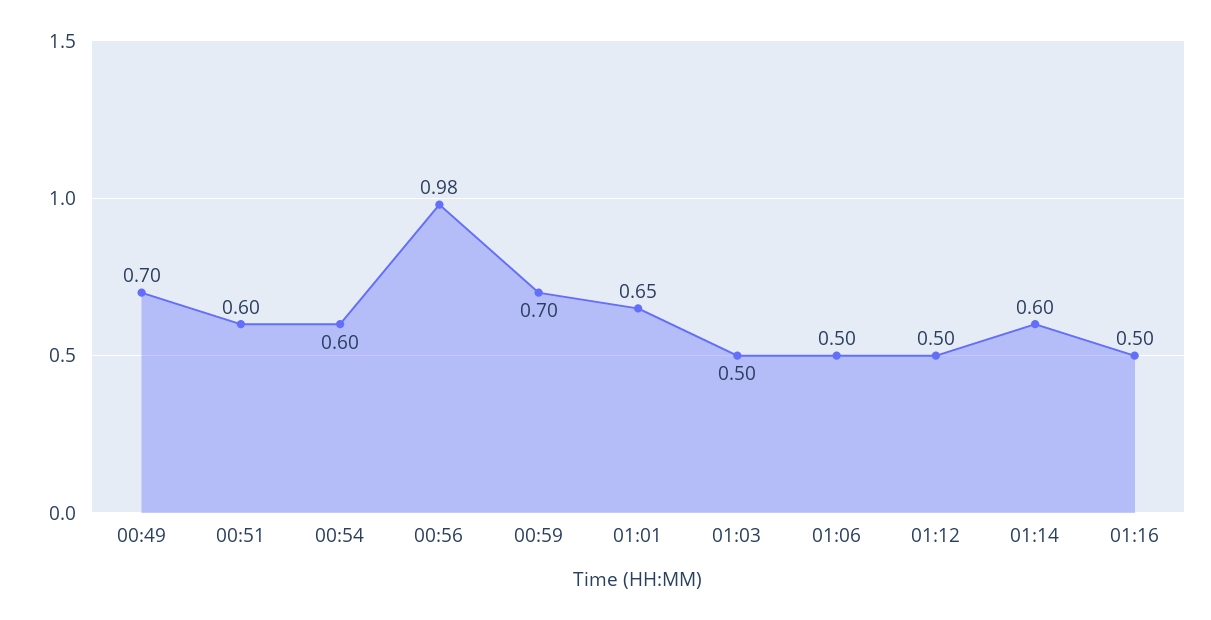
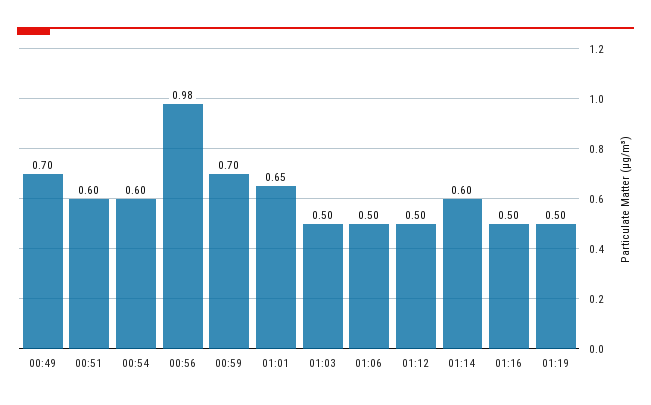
01:19: none -> 0.5

